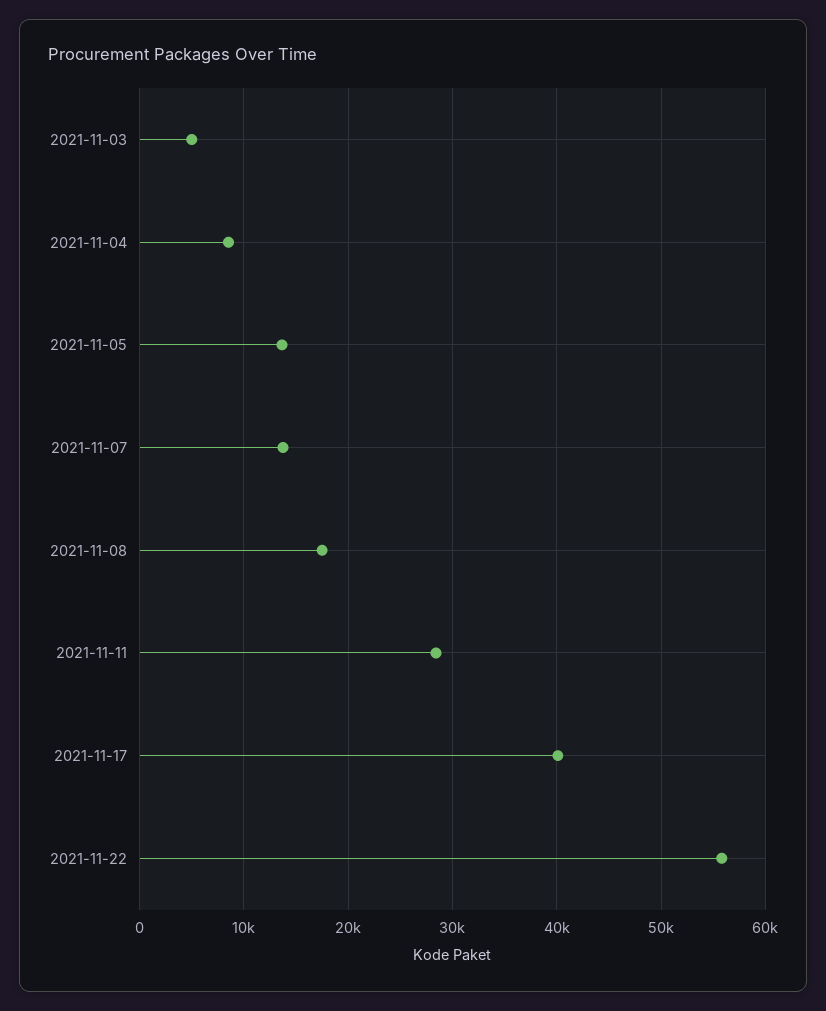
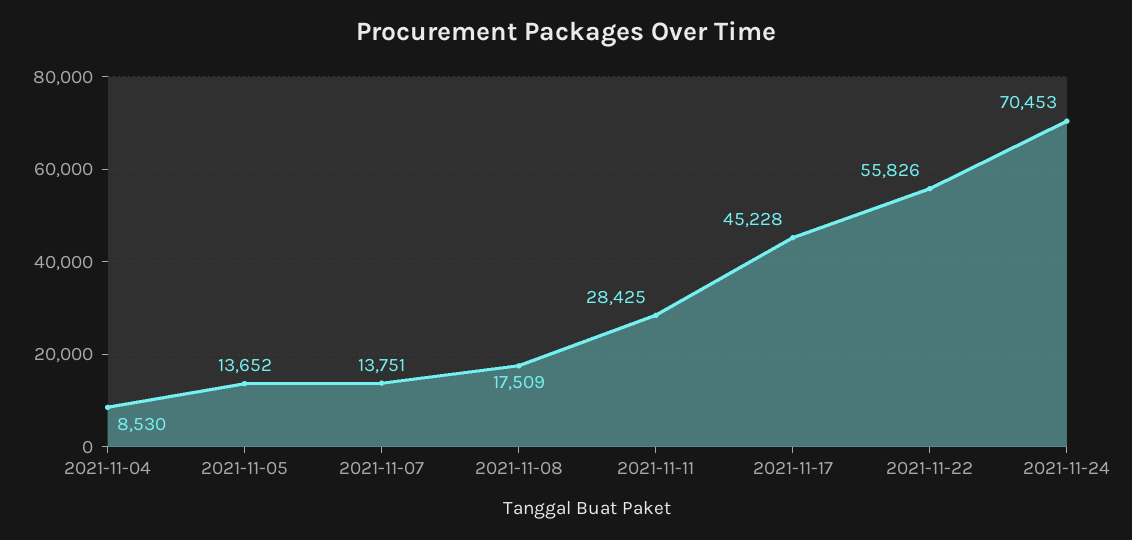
2021-11-03: 5000 -> none
2021-11-17: 40000 -> 45228
2021-11-24: none -> 70453

